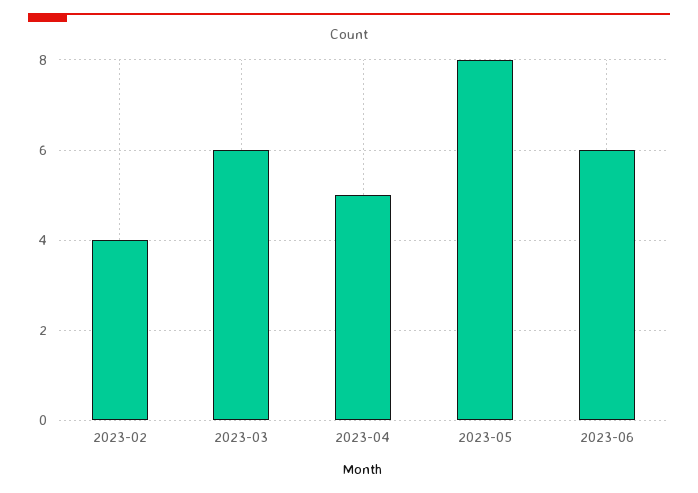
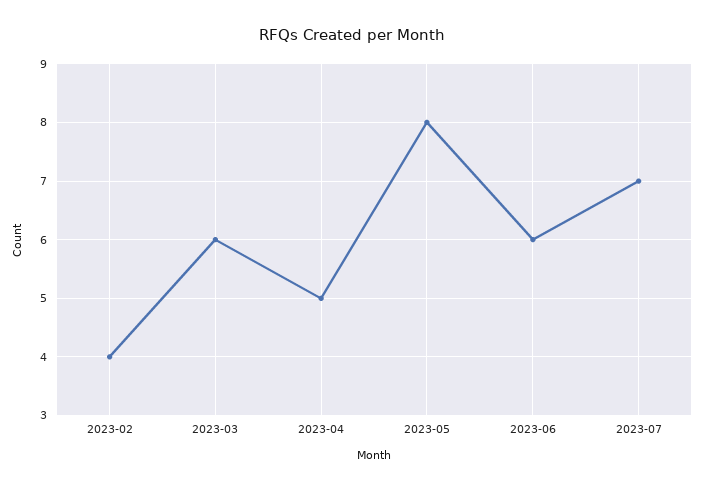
2023-07: none -> 7

